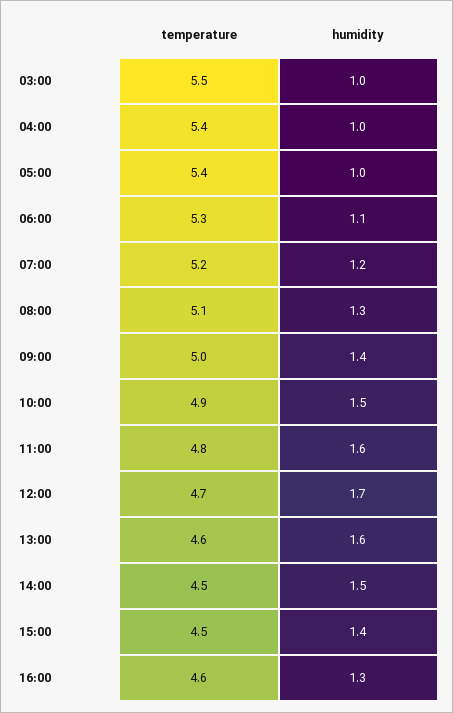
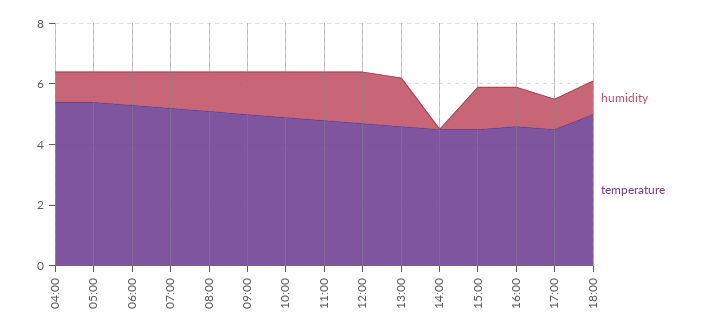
temperature, 03:00: 5.5 -> none
humidity, 03:00: 1 -> none
humidity, 14:00: 1.5 -> 0
humidity, 17:00: none -> 1
temperature, 17:00: none -> 4.5
humidity, 18:00: none -> 1
temperature, 18:00: none -> 5

